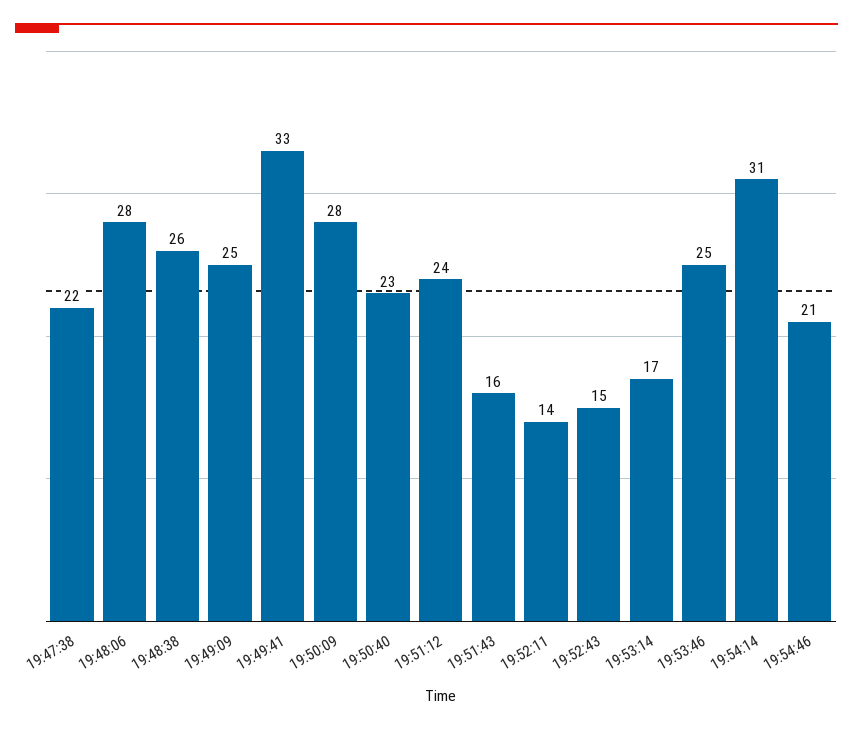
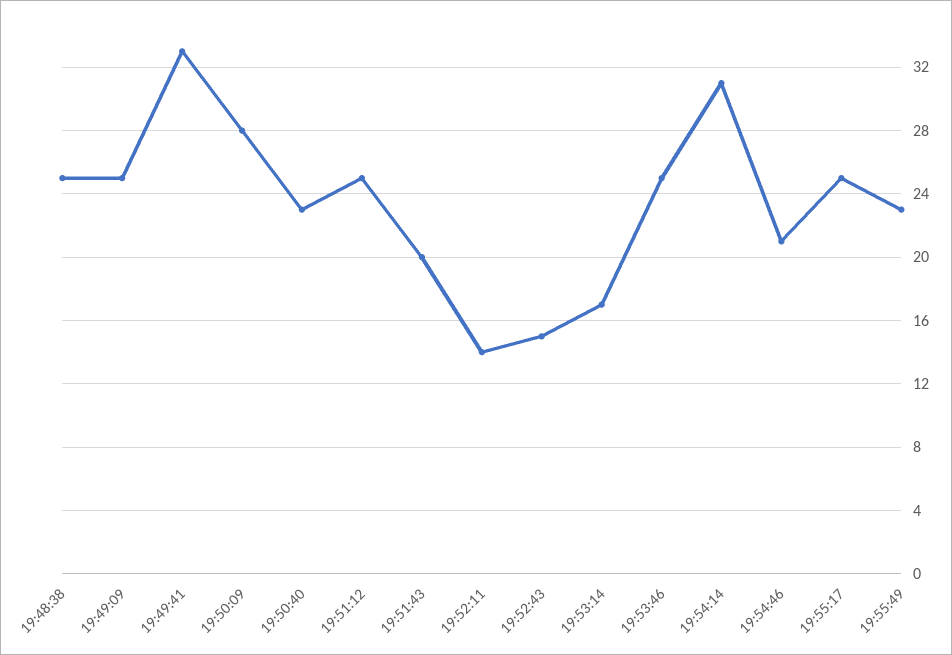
19:47:38: 22 -> none
19:48:06: 28 -> none
19:48:38: 26 -> 25
19:51:12: 24 -> 25
19:51:43: 16 -> 20
19:55:17: none -> 25
19:55:49: none -> 23

